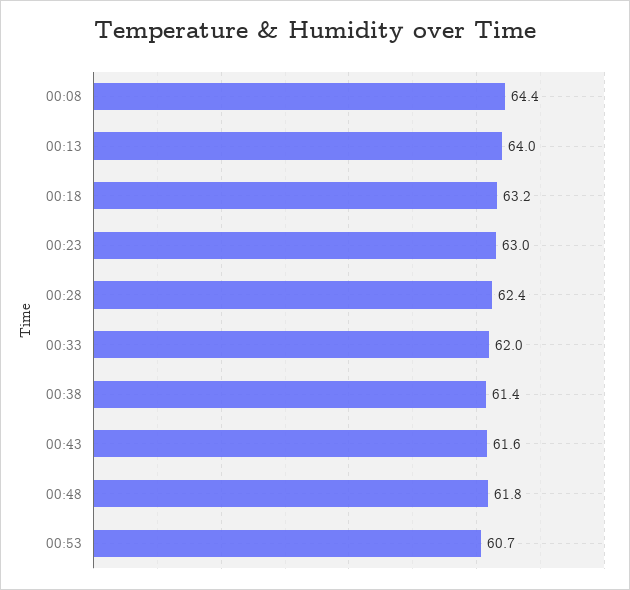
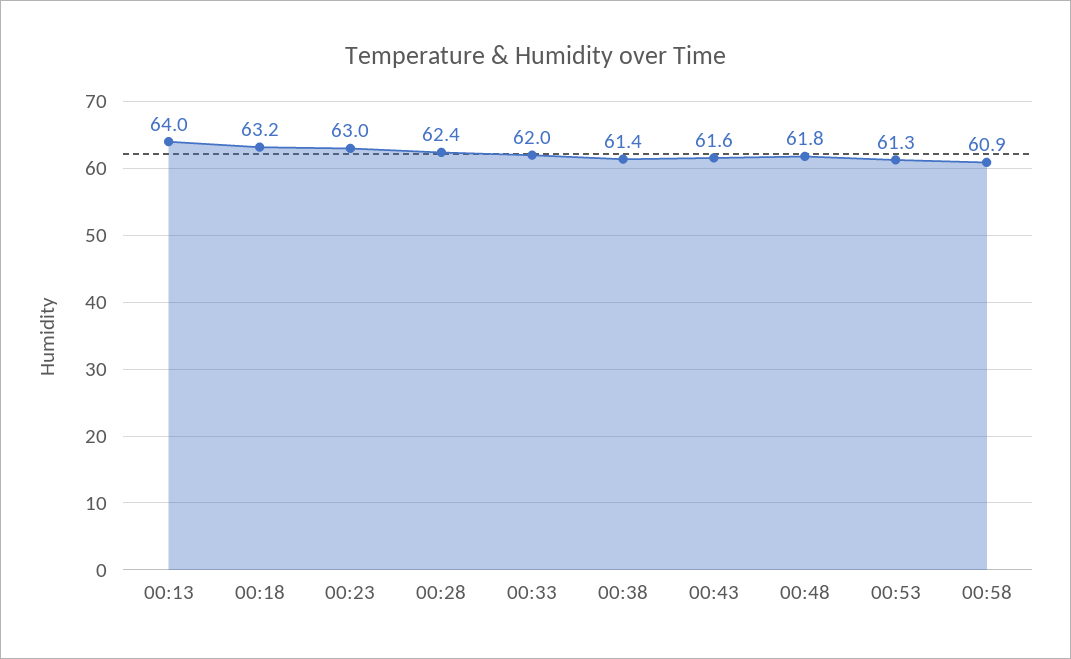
00:08: 64.4 -> none
00:53: 60.7 -> 61.3
00:58: none -> 60.9

